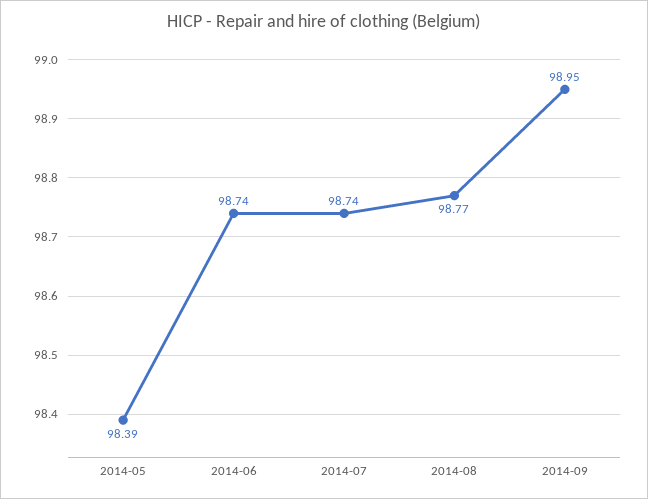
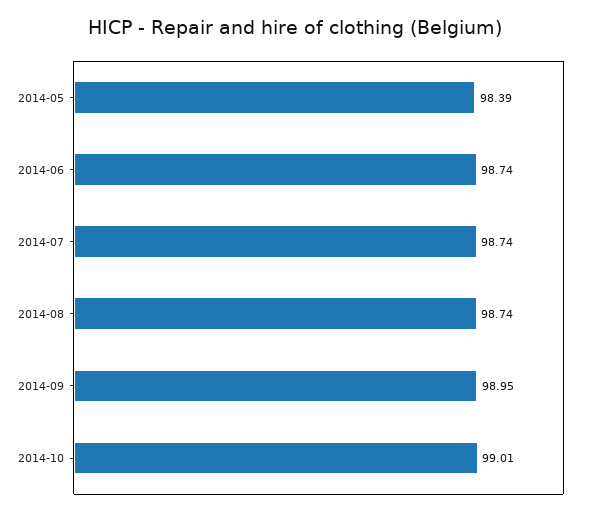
2014-08: 98.77 -> 98.74
2014-10: none -> 99.01

